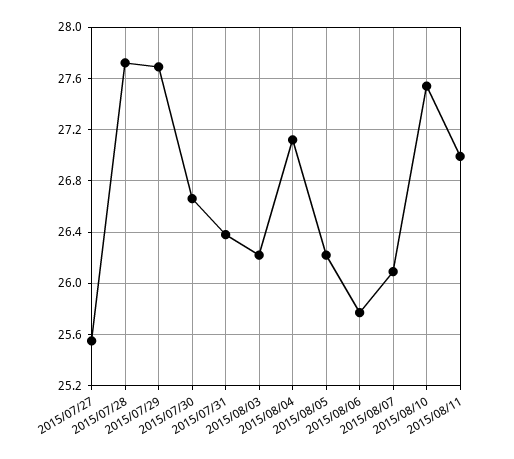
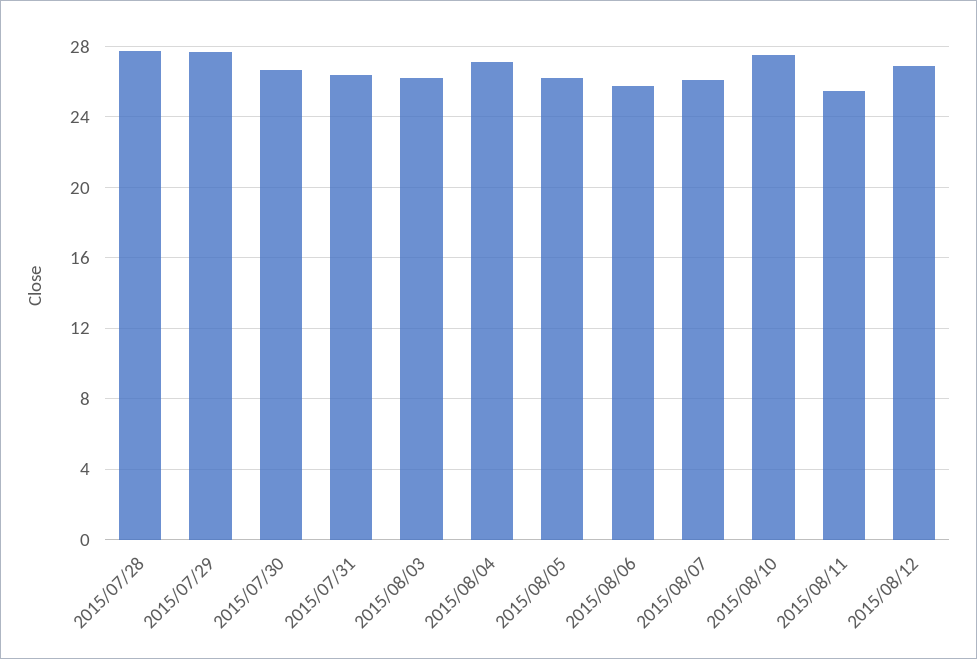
2015/07/27: 25.55 -> none
2015/08/11: 27 -> 25.5
2015/08/12: none -> 27

